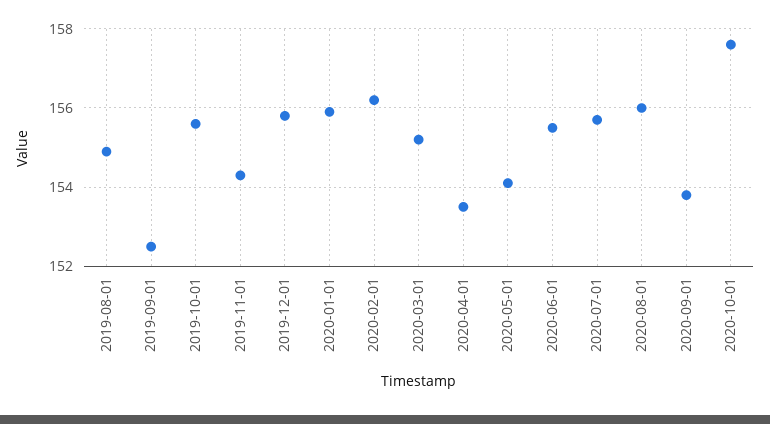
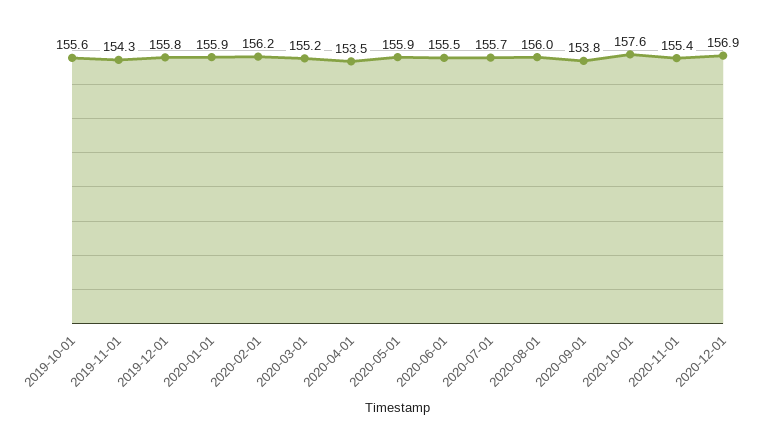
2019-08-01: 155 -> none
2019-09-01: 152.5 -> none
2020-05-01: 154 -> 155.9
2020-11-01: none -> 155.4
2020-12-01: none -> 156.9

